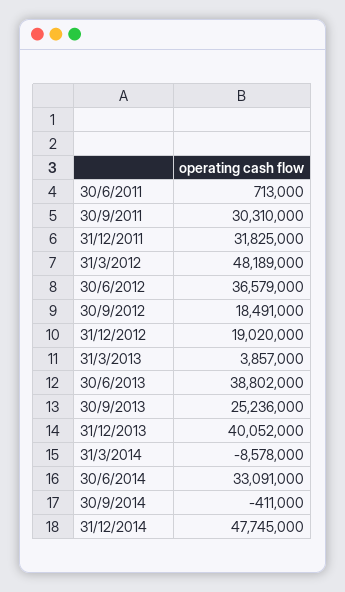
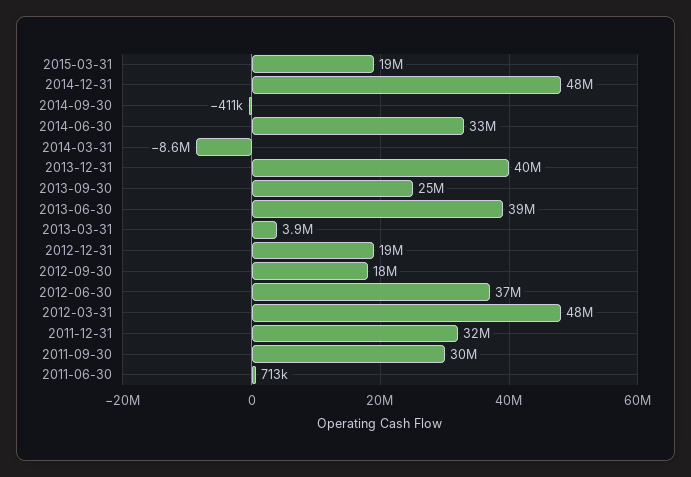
2015-03-31: none -> 19000000

